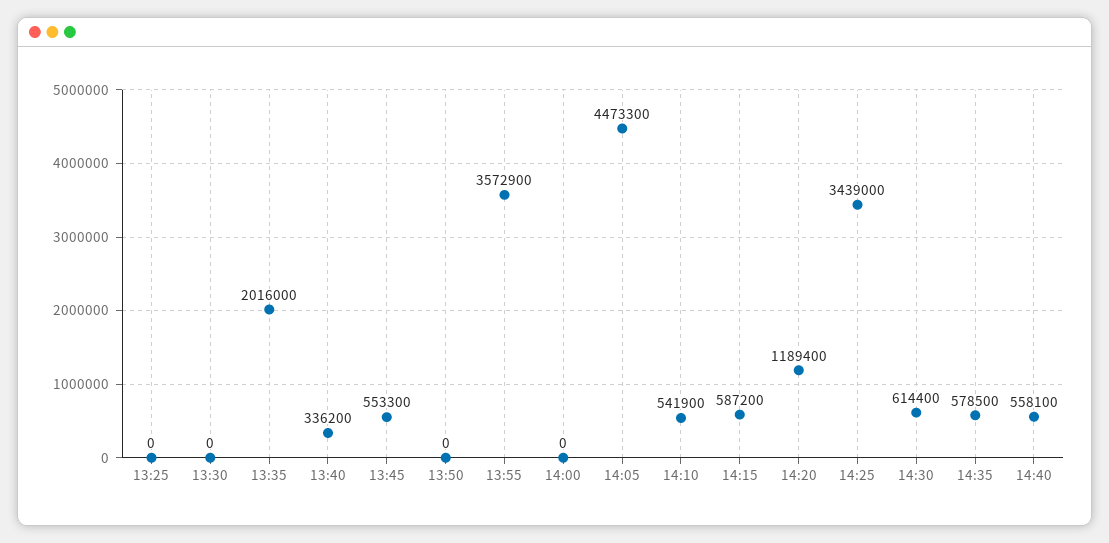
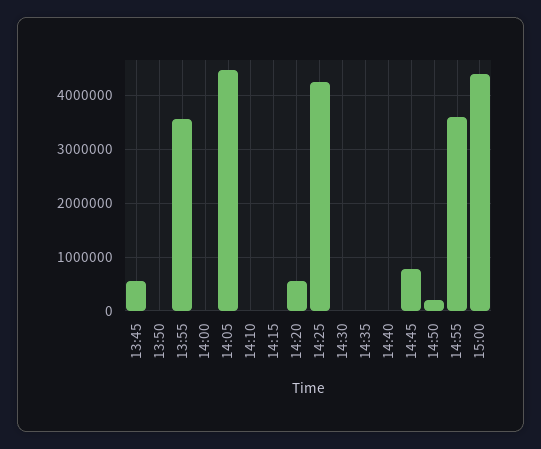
13:25: 0 -> none
13:30: 0 -> none
13:35: 2016000 -> none
13:40: 336200 -> none
14:10: 541900 -> 0
14:15: 587200 -> 0
14:20: 1189400 -> 600000
14:25: 3439000 -> 4200000
14:30: 614400 -> 0
14:35: 578500 -> 0
14:40: 558100 -> 0
14:45: none -> 800000
14:50: none -> 200000
14:55: none -> 3600000
15:00: none -> 4400000

